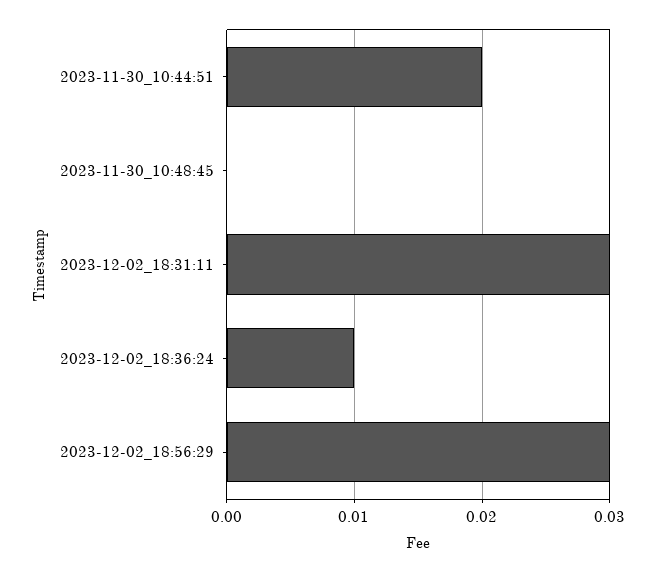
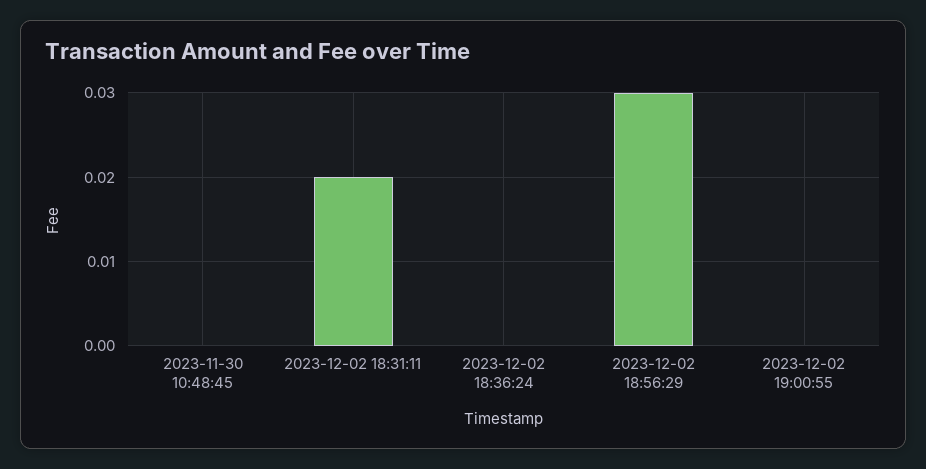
2023-11-30_10:44:51: 0.02 -> none
2023-12-02_18:31:11: 0.03 -> 0.02
2023-12-02_18:36:24: 0.01 -> 0
2023-12-02 19:00:55: none -> 0

